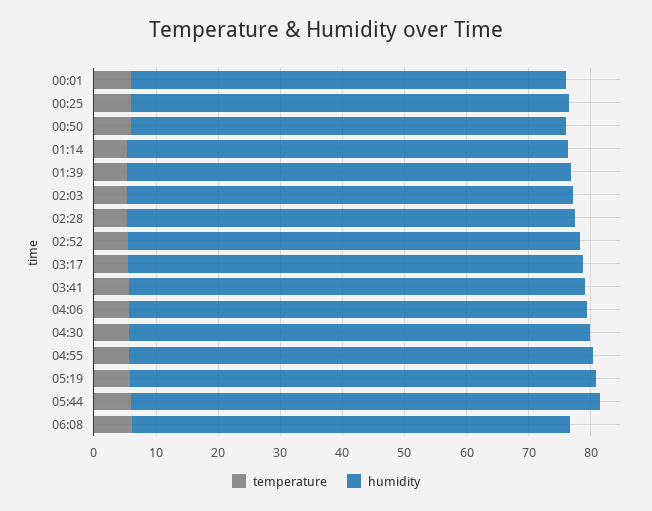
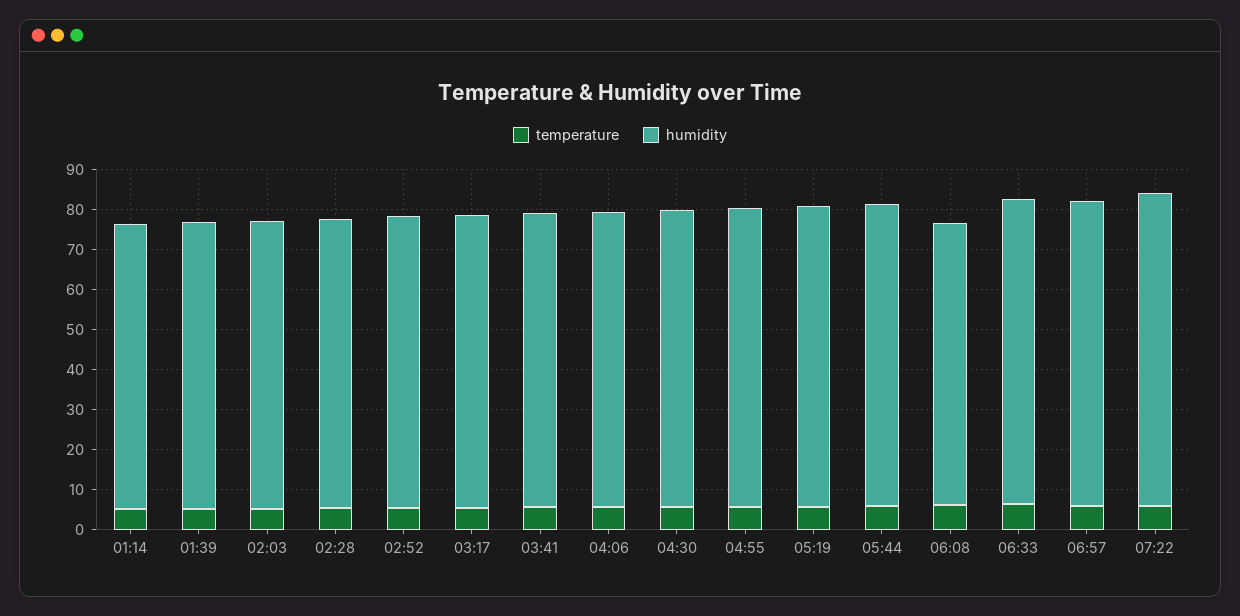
temperature, 00:01: 6 -> none
humidity, 00:01: 70 -> none
temperature, 00:25: 6 -> none
humidity, 00:25: 70 -> none
temperature, 00:50: 6 -> none
humidity, 00:50: 70 -> none
temperature, 06:33: none -> 6
humidity, 06:33: none -> 76
temperature, 06:57: none -> 6
humidity, 06:57: none -> 76
temperature, 07:22: none -> 6
humidity, 07:22: none -> 78

